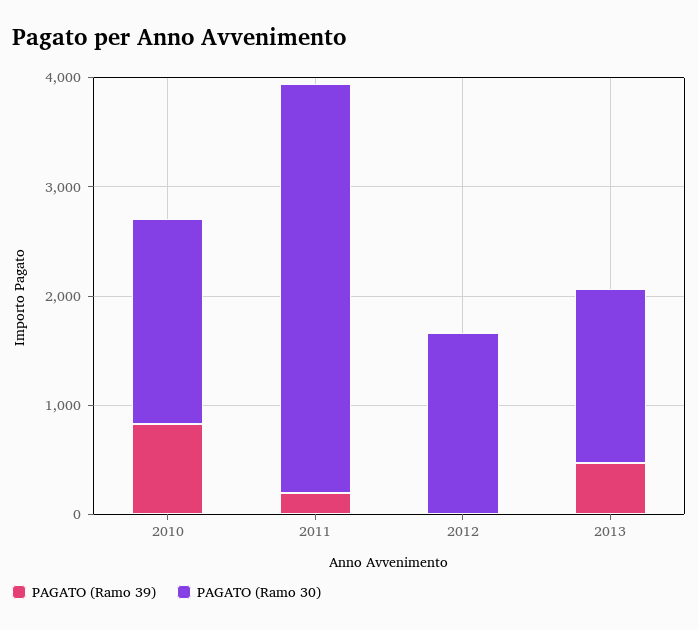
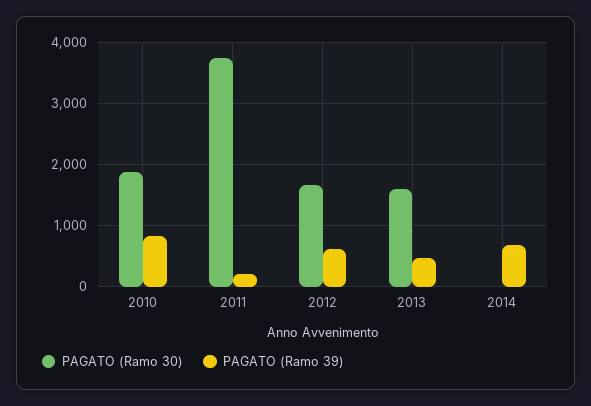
PAGATO (Ramo 39), 2012: 0 -> 600
PAGATO (Ramo 30), 2014: none -> 0
PAGATO (Ramo 39), 2014: none -> 700

